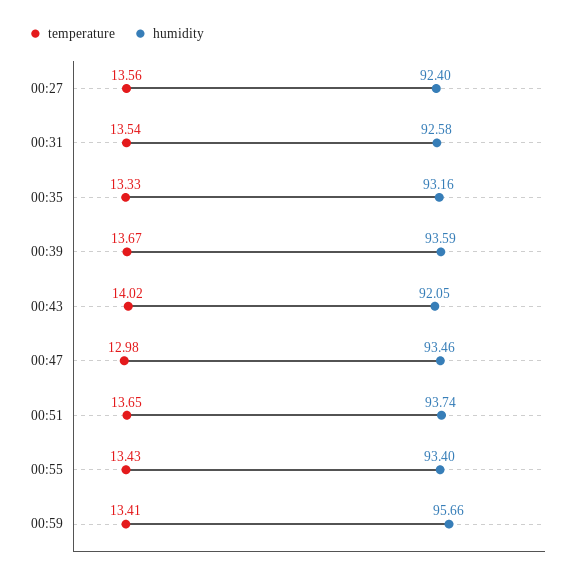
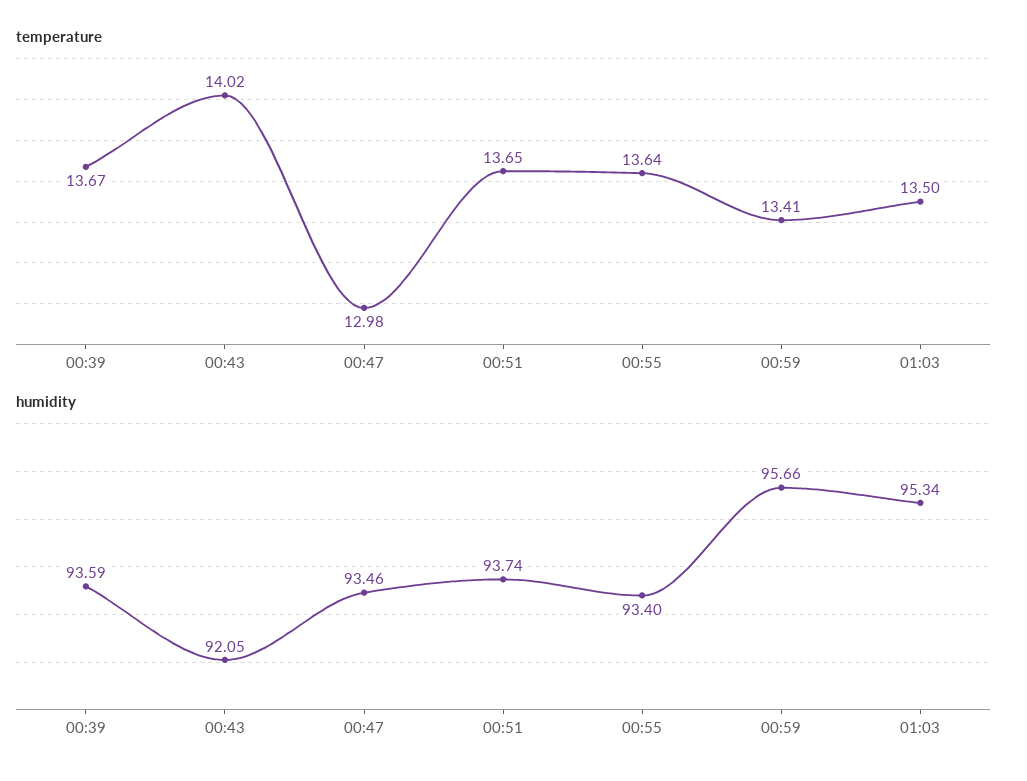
temperature, 00:27: 13.56 -> none
humidity, 00:27: 92.4 -> none
temperature, 00:31: 13.54 -> none
humidity, 00:31: 92.58 -> none
temperature, 00:35: 13.33 -> none
humidity, 00:35: 93.16 -> none
temperature, 00:55: 13.43 -> 13.64
temperature, 01:03: none -> 13.5
humidity, 01:03: none -> 95.34

